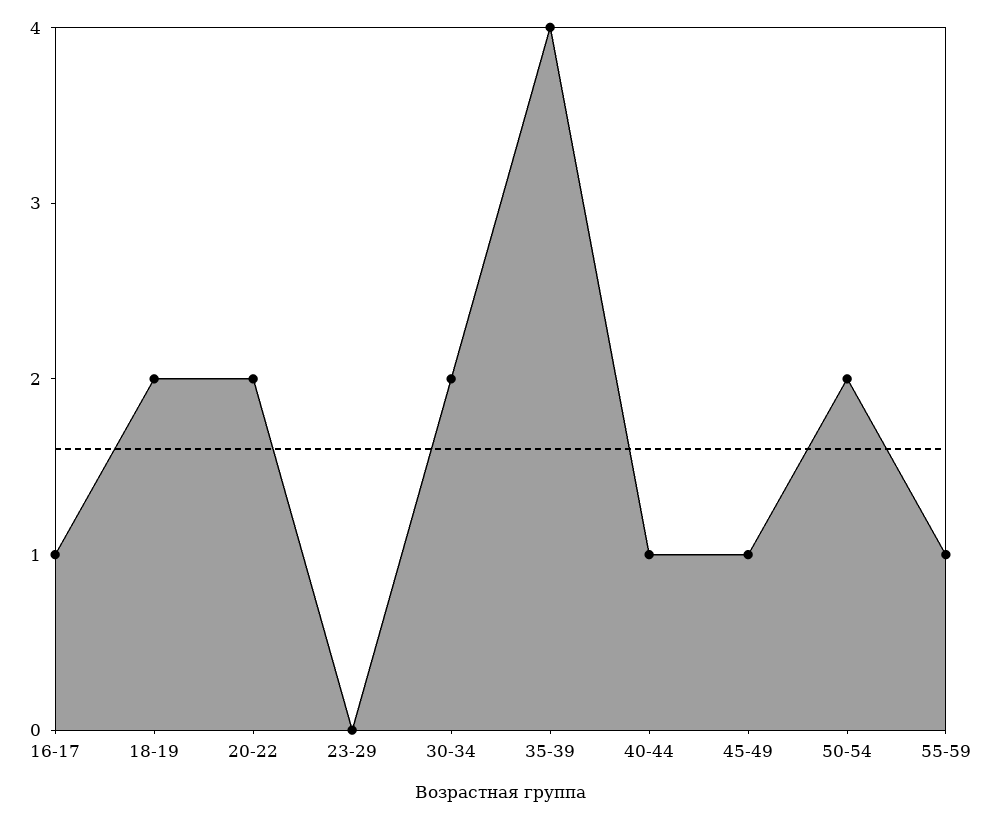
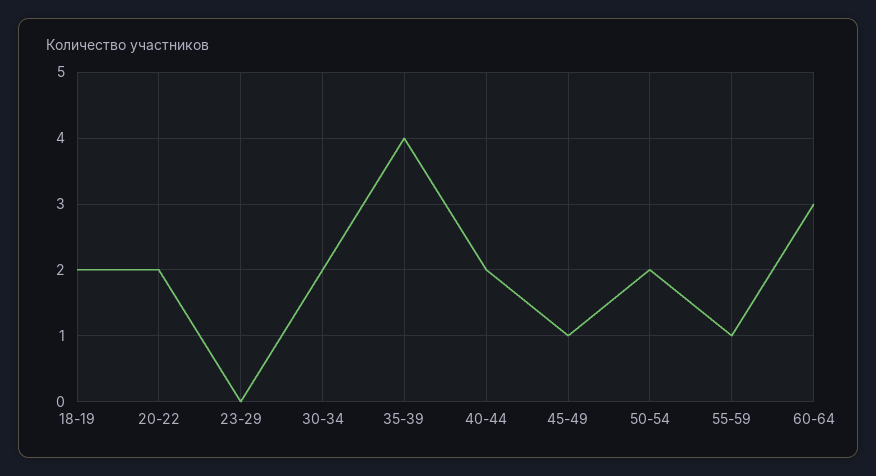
16-17: 1 -> none
40-44: 1 -> 2
60-64: none -> 3

